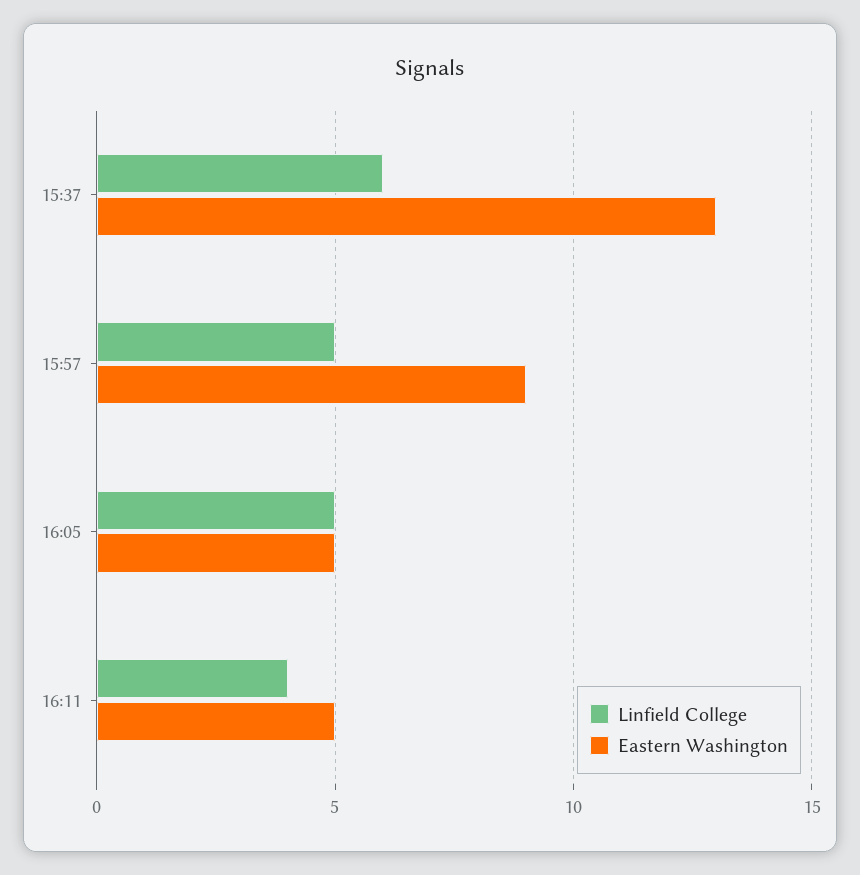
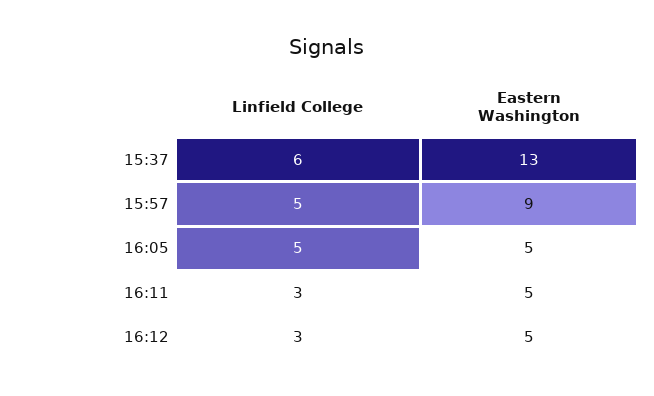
Linfield College, 16:11: 4 -> 3
Linfield College, 16:12: none -> 3
Eastern Washington, 16:12: none -> 5

